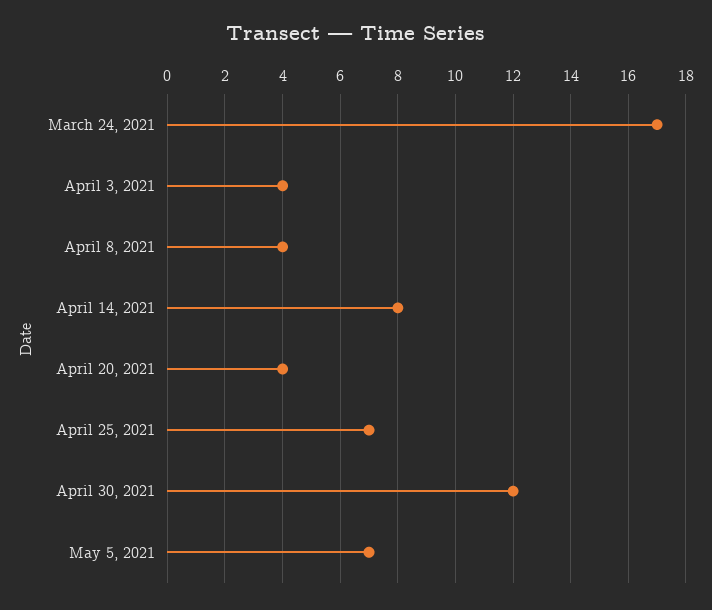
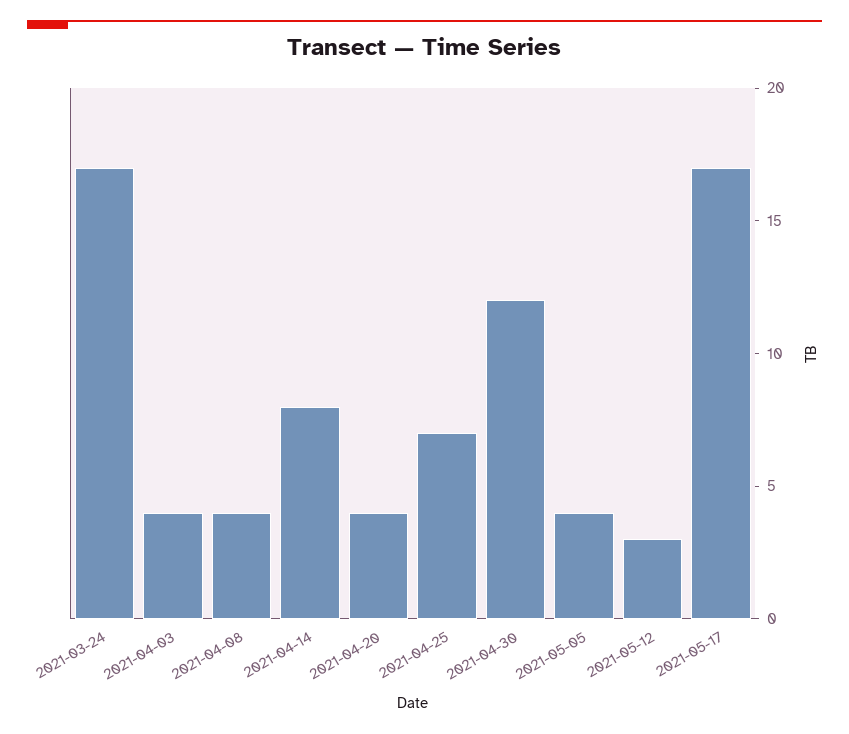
May 5, 2021: 7 -> 4
2021-05-12: none -> 3
2021-05-17: none -> 17

